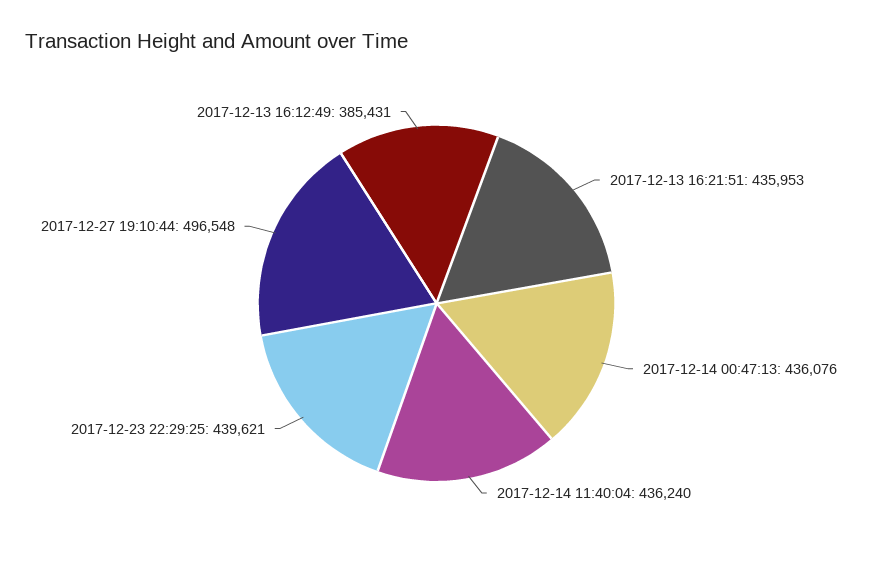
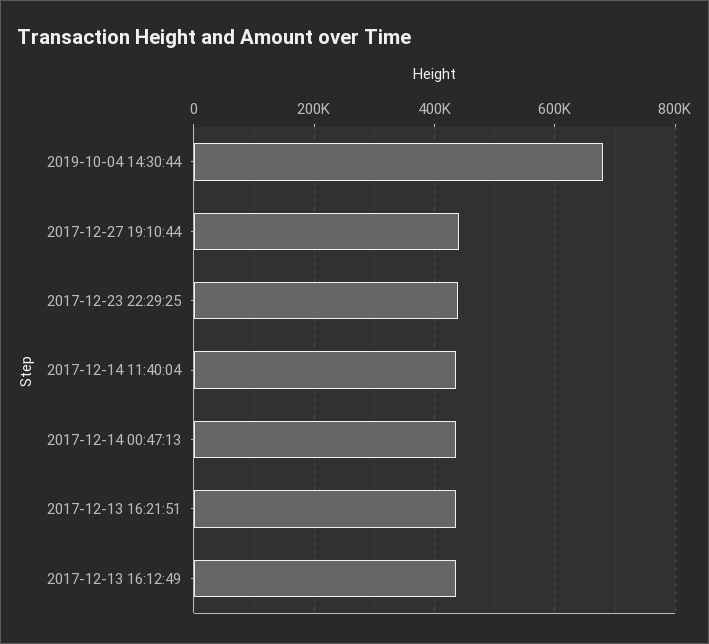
2017-12-27 19:10:44: 496548 -> 440000
2017-12-13 16:12:49: 385431 -> 440000
2019-10-04 14:30:44: none -> 680000

